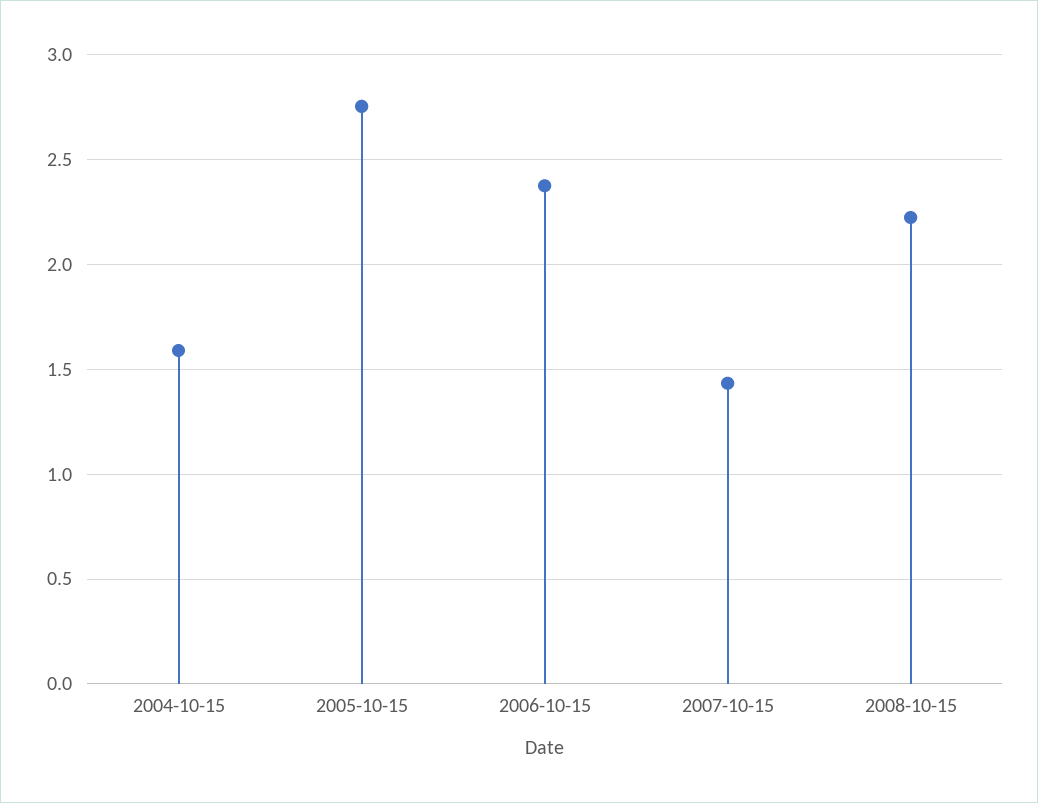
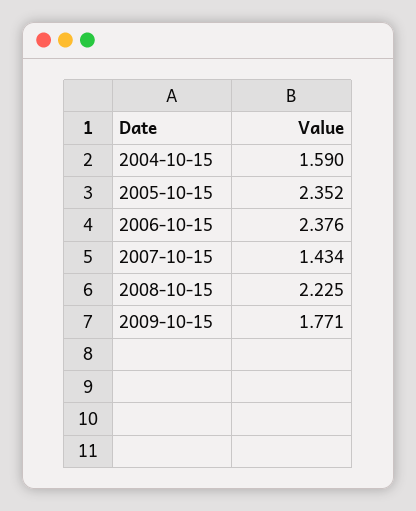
2005-10-15: 2.75 -> 2.352
2009-10-15: none -> 1.771

